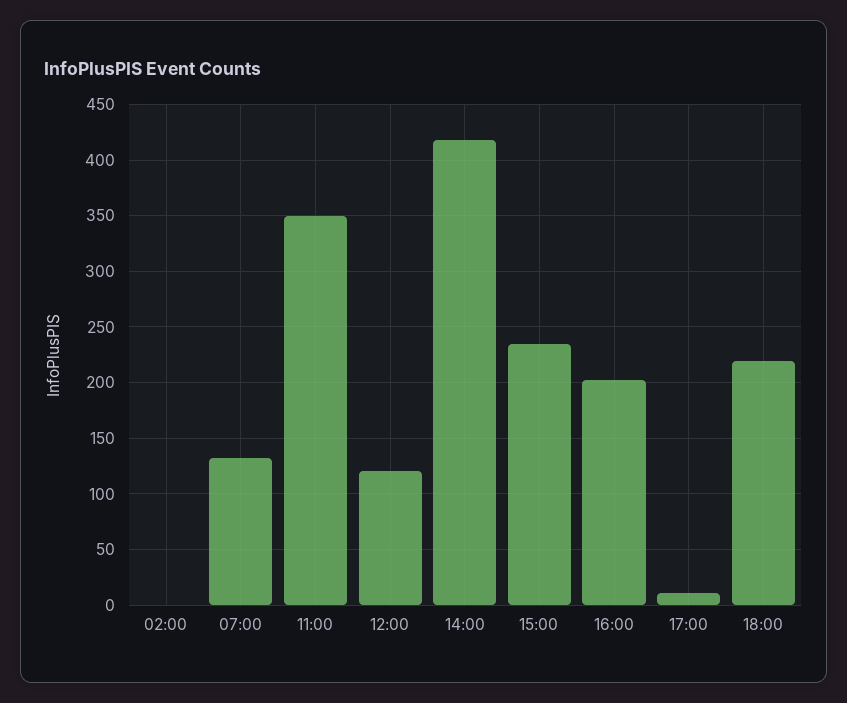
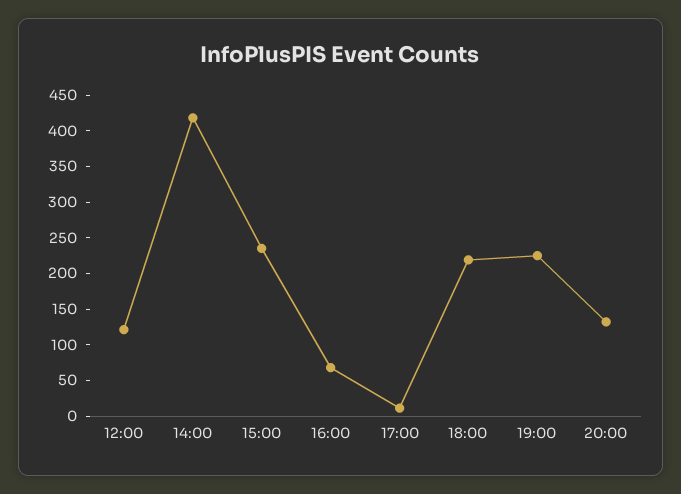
02:00: 0 -> none
07:00: 130 -> none
11:00: 350 -> none
16:00: 200 -> 75
19:00: none -> 225
20:00: none -> 125

